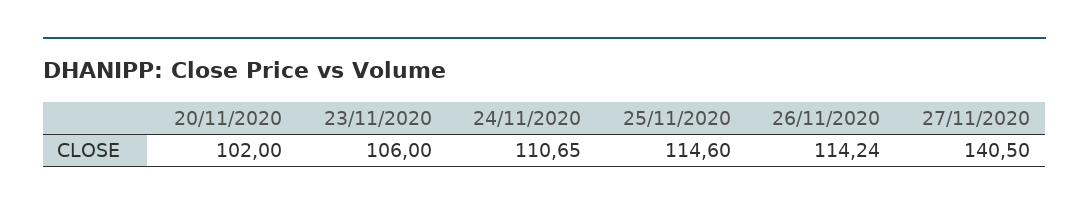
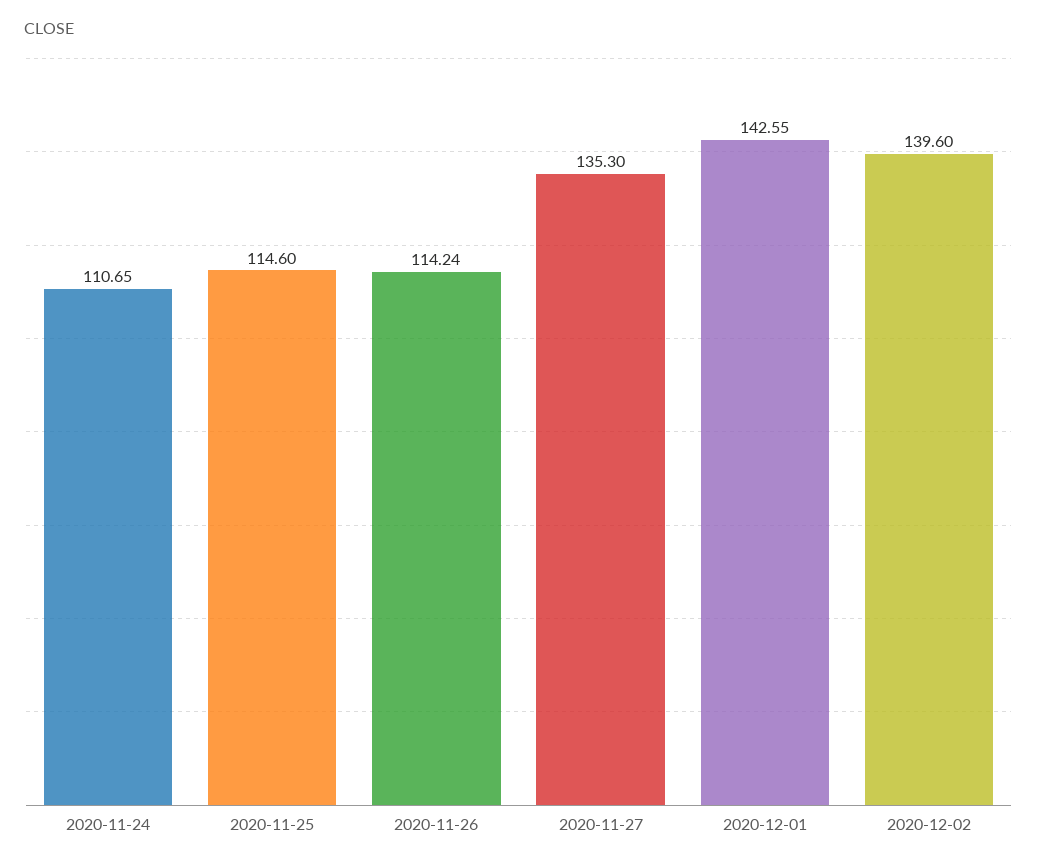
20/11/2020: 102 -> none
23/11/2020: 106 -> none
27/11/2020: 140.5 -> 135.3
2020-12-01: none -> 142.55
2020-12-02: none -> 139.6

